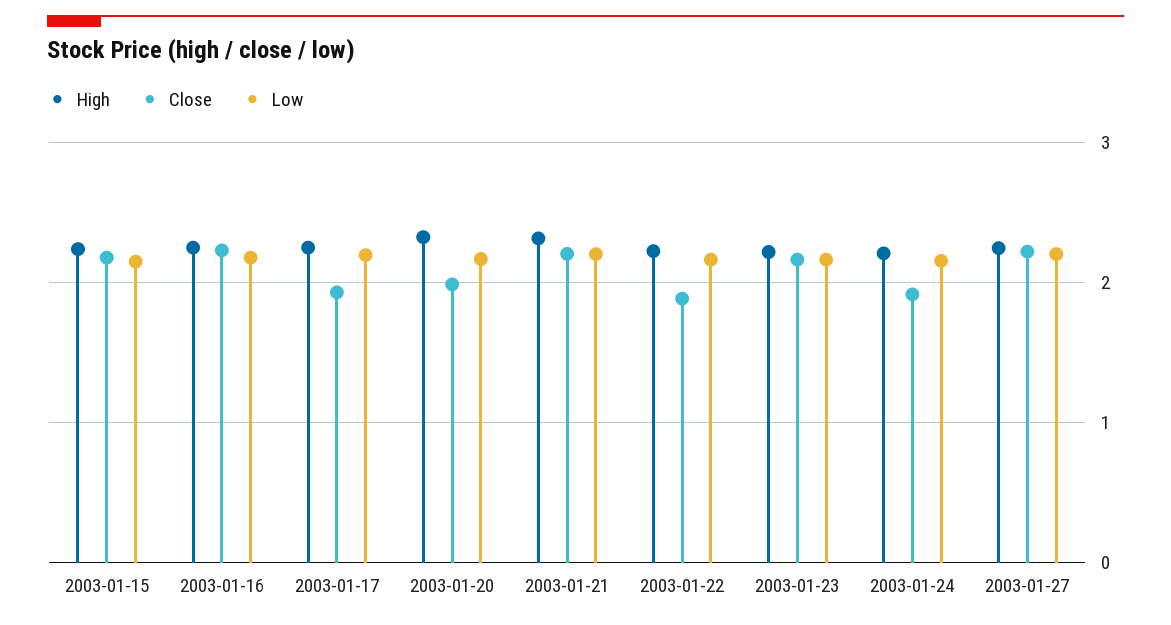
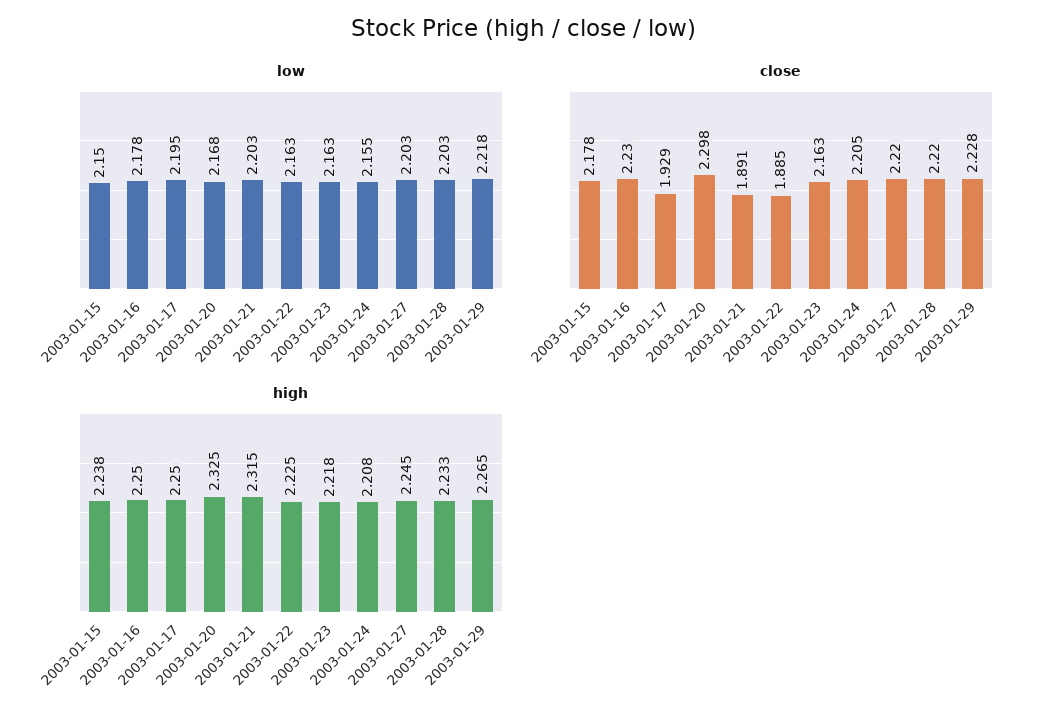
Close, 2003-01-20: 2 -> 2.298
Close, 2003-01-21: 2.2 -> 1.891
Close, 2003-01-24: 1.9 -> 2.205
Low, 2003-01-28: none -> 2.203
Low, 2003-01-29: none -> 2.218
Close, 2003-01-28: none -> 2.22
Close, 2003-01-29: none -> 2.228
High, 2003-01-28: none -> 2.233
High, 2003-01-29: none -> 2.265

